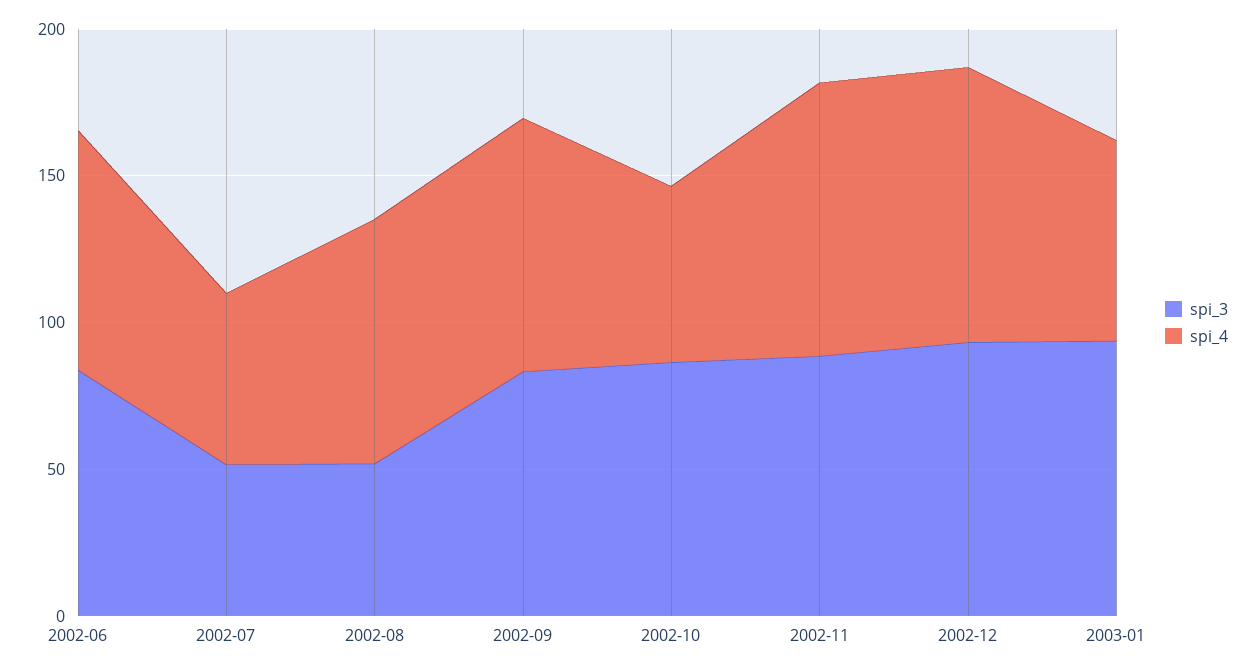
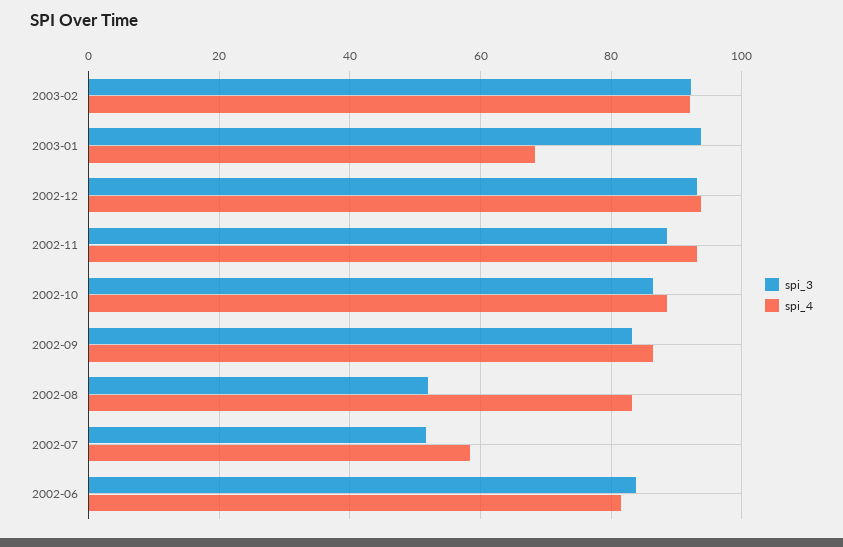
spi_4, 2002-10: 60 -> 88
spi_3, 2003-02: none -> 92
spi_4, 2003-02: none -> 92

